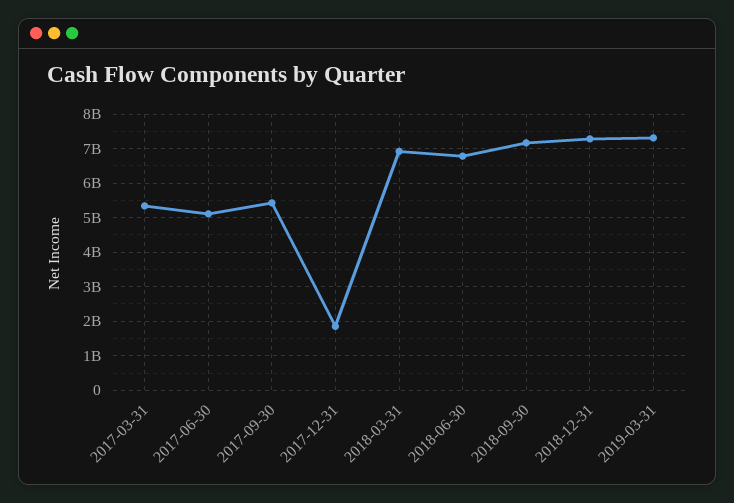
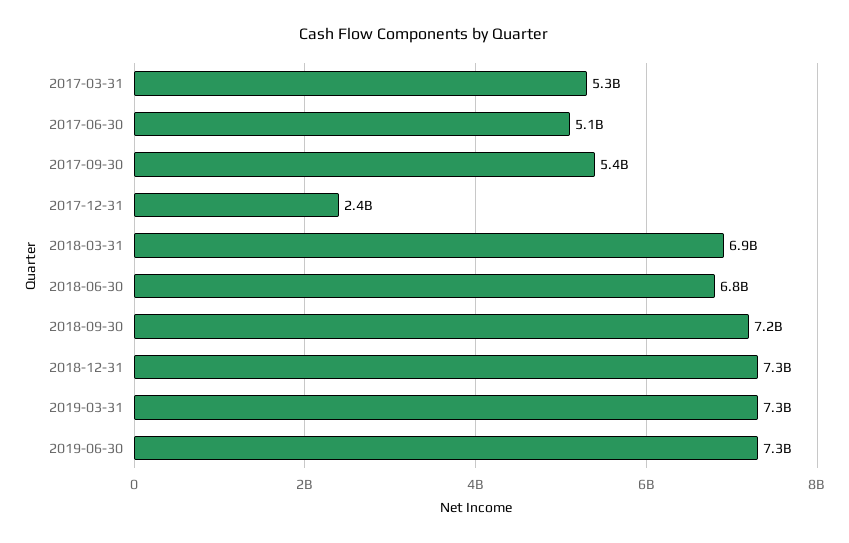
2017-12-31: 1800000000 -> 2400000000
2019-06-30: none -> 7300000000

